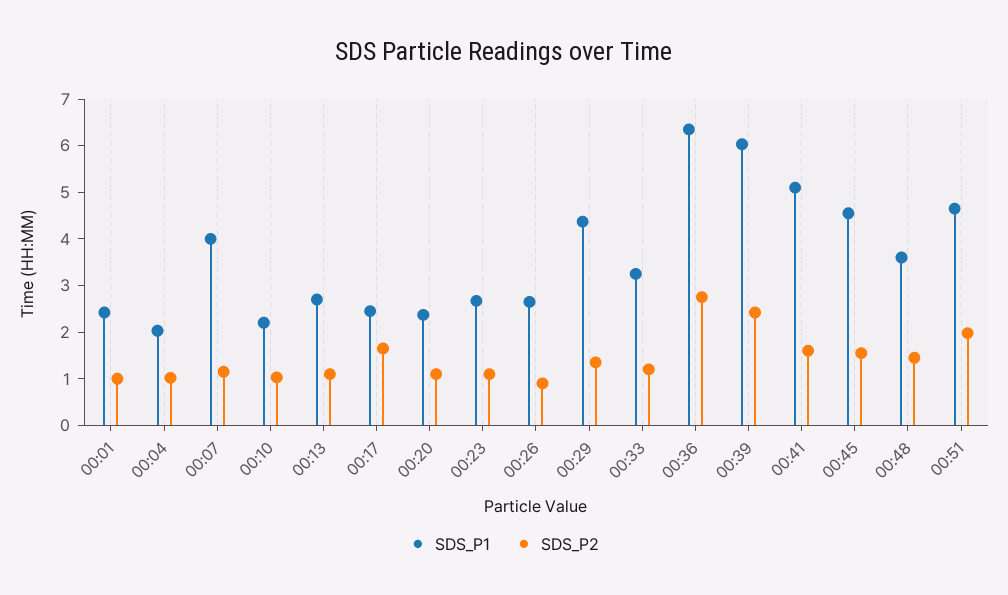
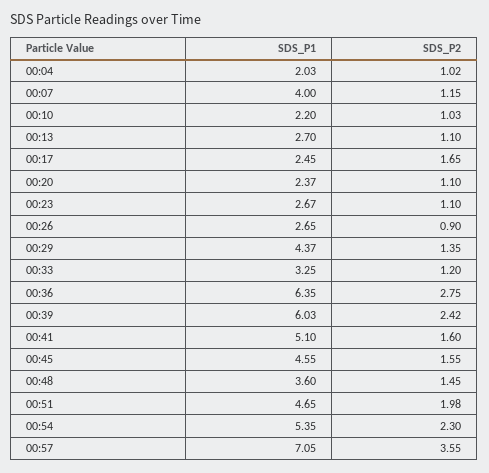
SDS_P1, 00:01: 2.4 -> none
SDS_P2, 00:01: 1 -> none
SDS_P1, 00:54: none -> 5.35
SDS_P2, 00:54: none -> 2.3
SDS_P1, 00:57: none -> 7.05
SDS_P2, 00:57: none -> 3.55

